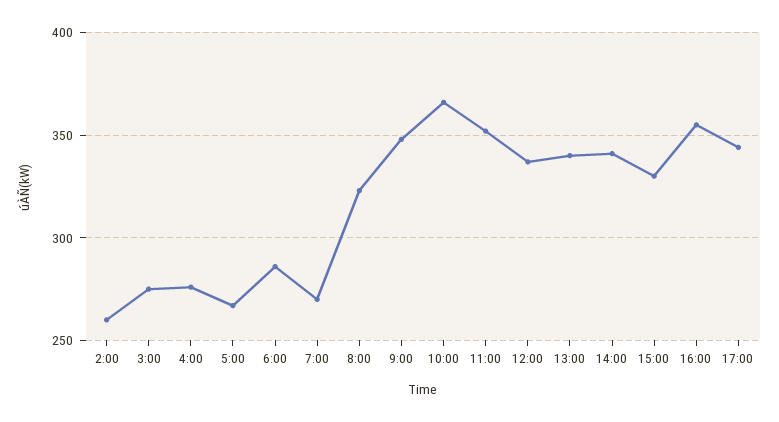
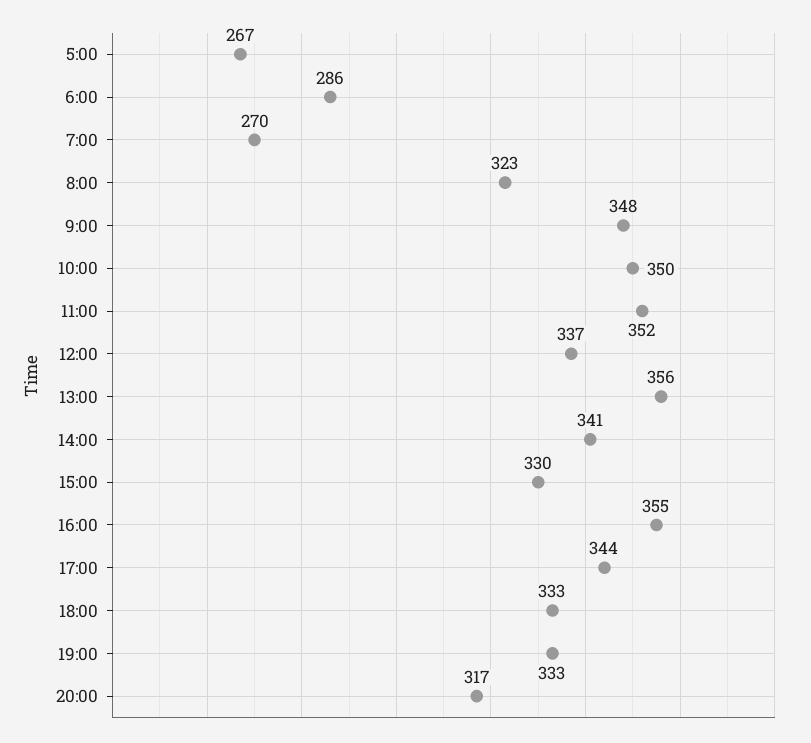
2:00: 260 -> none
3:00: 275 -> none
4:00: 275 -> none
10:00: 365 -> 350
13:00: 340 -> 356
18:00: none -> 333
19:00: none -> 333
20:00: none -> 317

